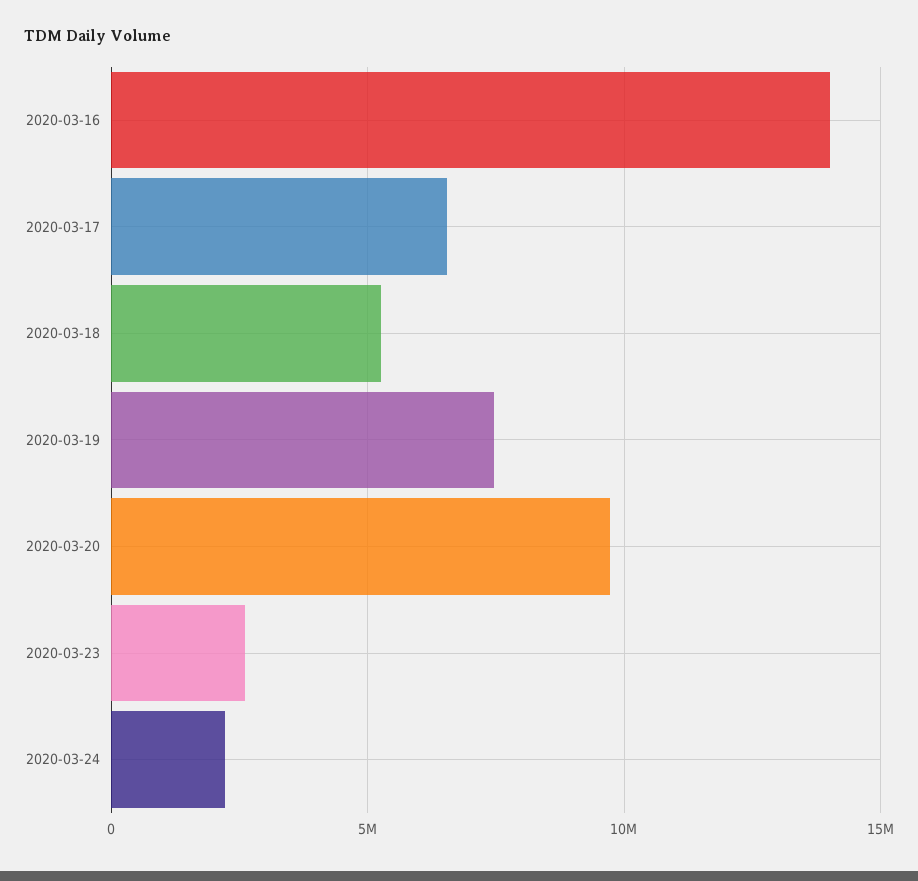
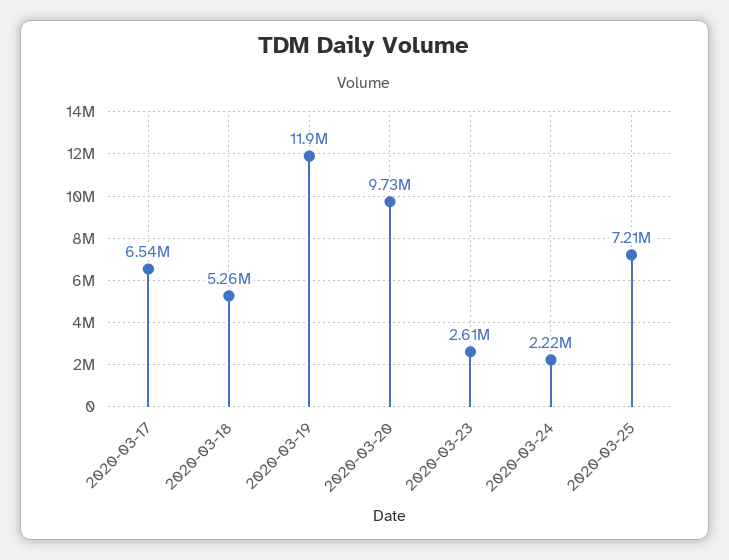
2020-03-16: 14000000 -> none
2020-03-19: 7500000 -> 11900000
2020-03-25: none -> 7210000

